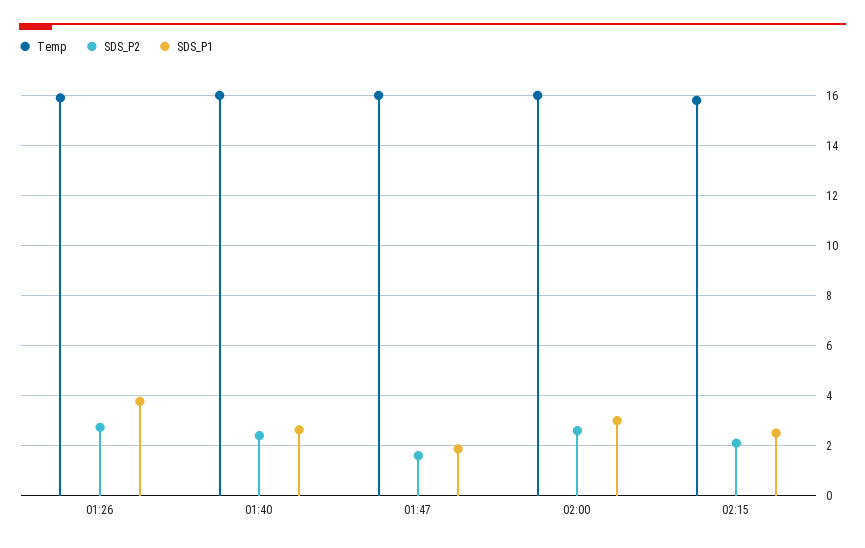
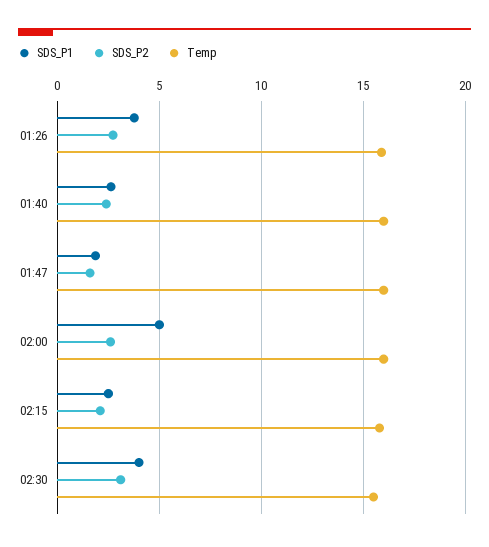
SDS_P1, 02:00: 3 -> 5
SDS_P1, 02:30: none -> 4
SDS_P2, 02:30: none -> 3
Temp, 02:30: none -> 15.5

